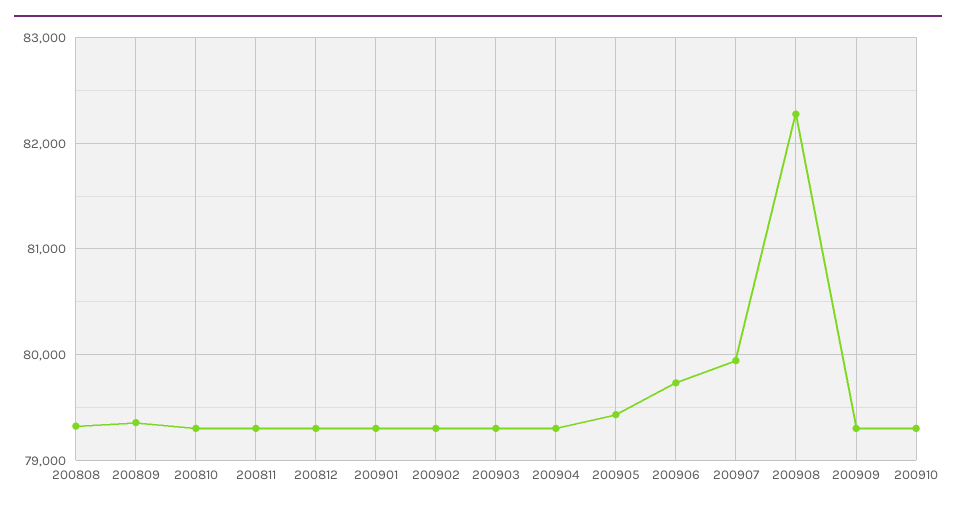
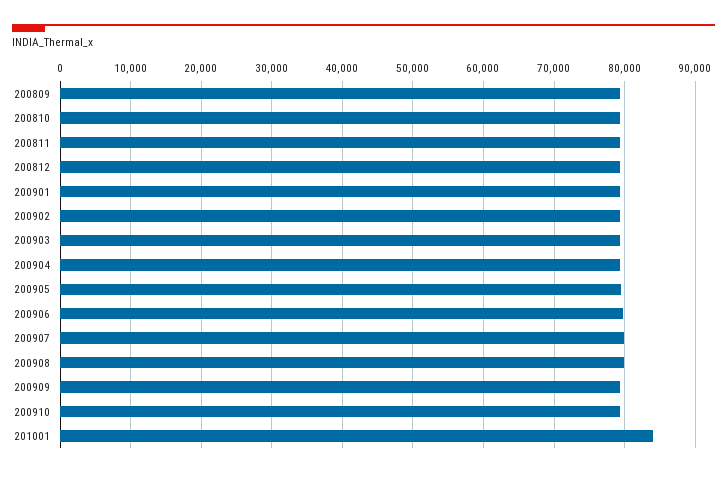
200808: 79300 -> none
200908: 82300 -> 80000
201001: none -> 84000

